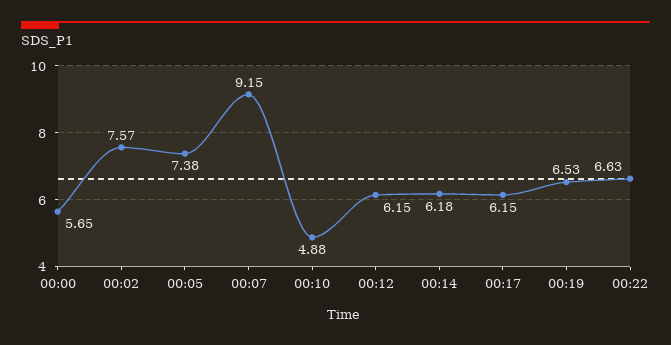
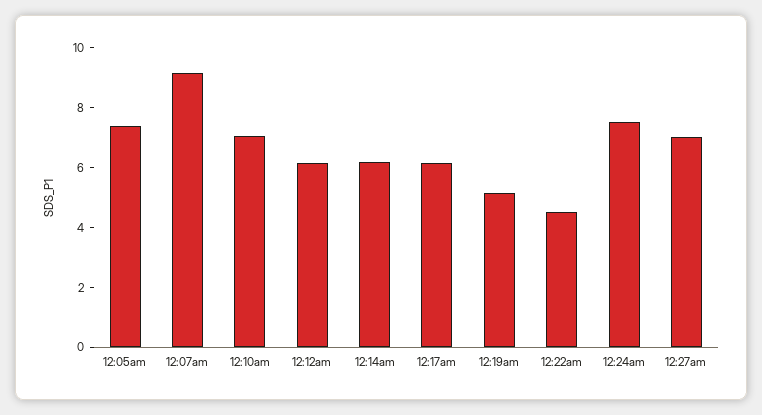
00:00: 5.65 -> none
00:02: 7.57 -> none
00:10: 4.88 -> 7
00:19: 6.53 -> 5
00:22: 6.63 -> 4.5
12:24am: none -> 7.5
12:27am: none -> 7

